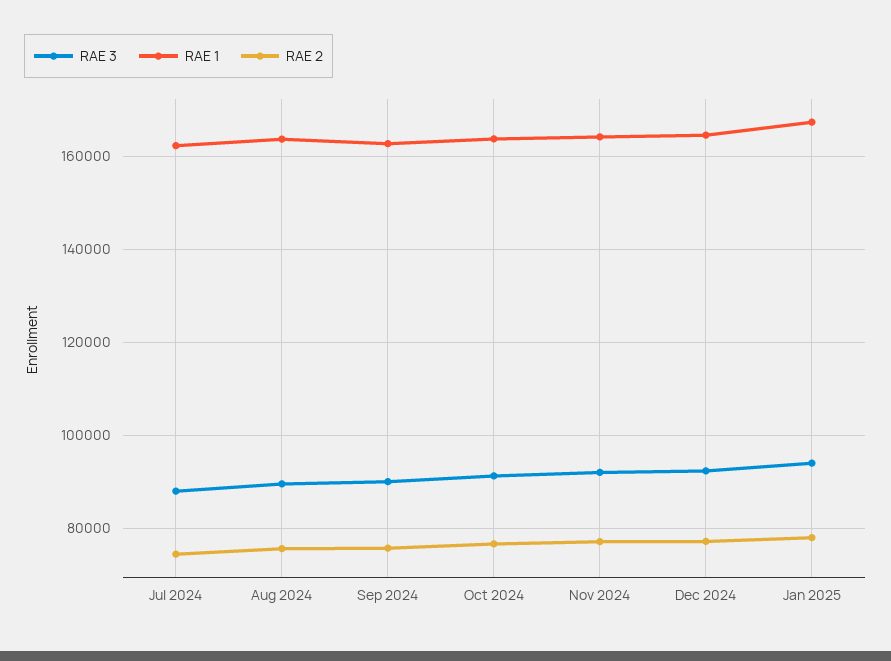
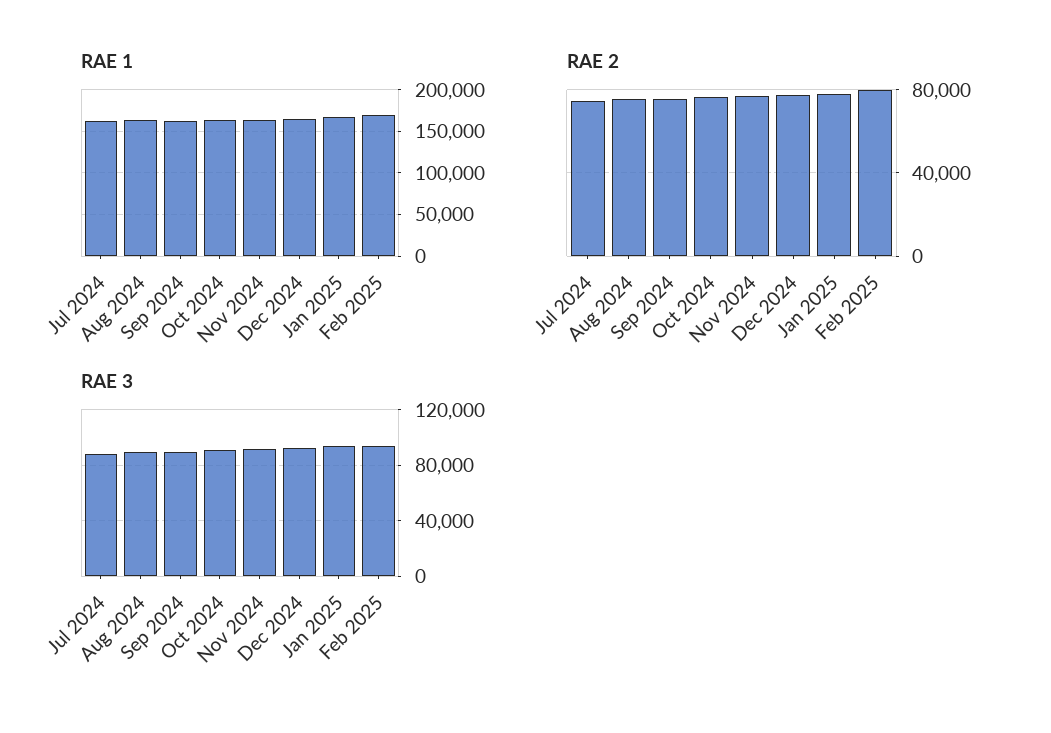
RAE 1, Feb 2025: none -> 170000
RAE 2, Feb 2025: none -> 80000
RAE 3, Feb 2025: none -> 95000

